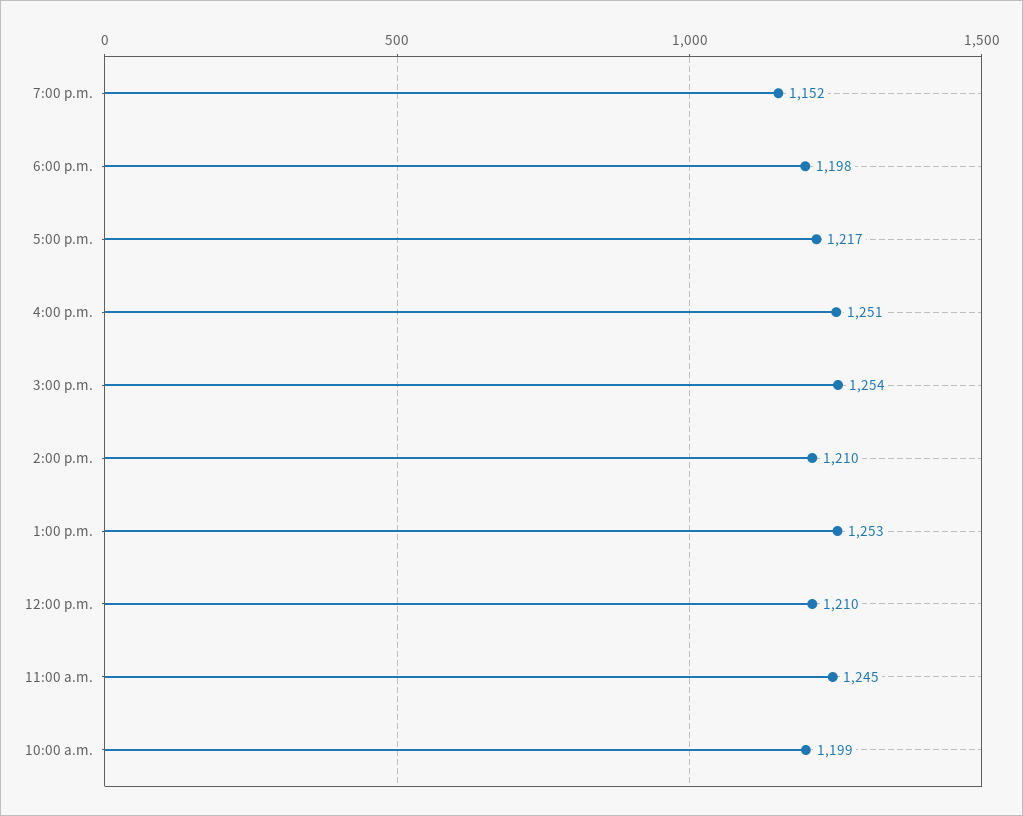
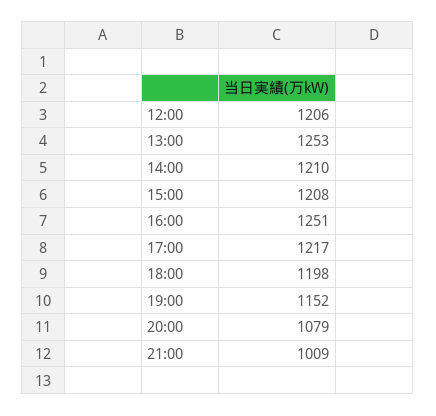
3:00 p.m.: 1254 -> 1208
12:00 p.m.: 1210 -> 1206
11:00 a.m.: 1245 -> none
10:00 a.m.: 1199 -> none
20:00: none -> 1079
21:00: none -> 1009

